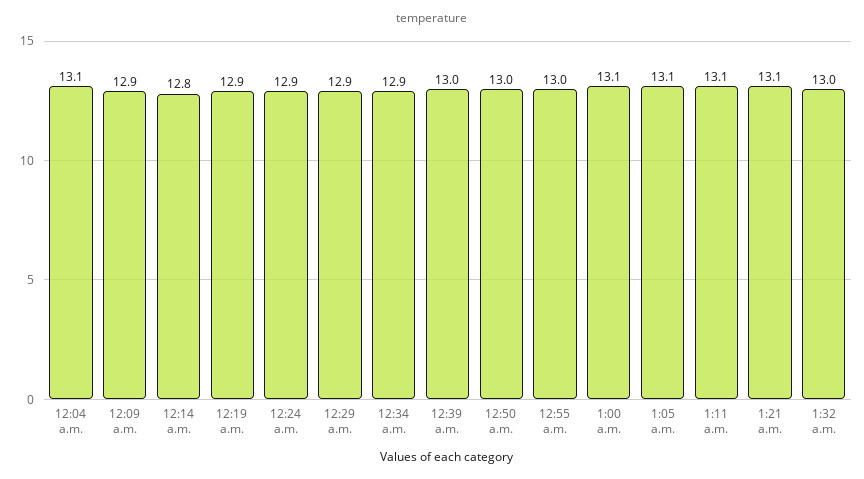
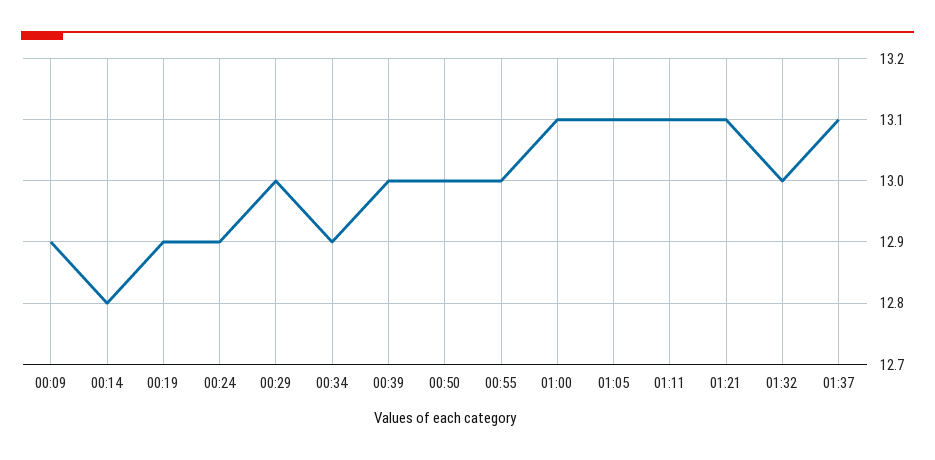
12:04 a.m.: 13.1 -> none
12:29 a.m.: 12.9 -> 13
01:37: none -> 13.1

